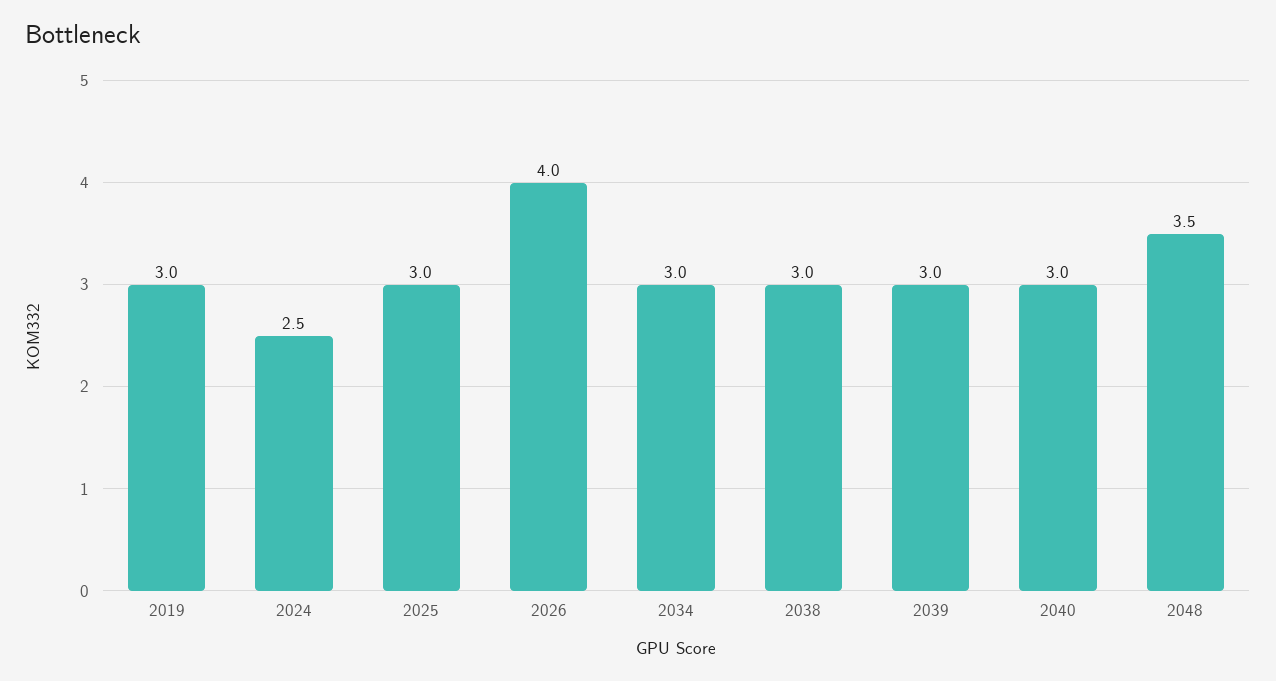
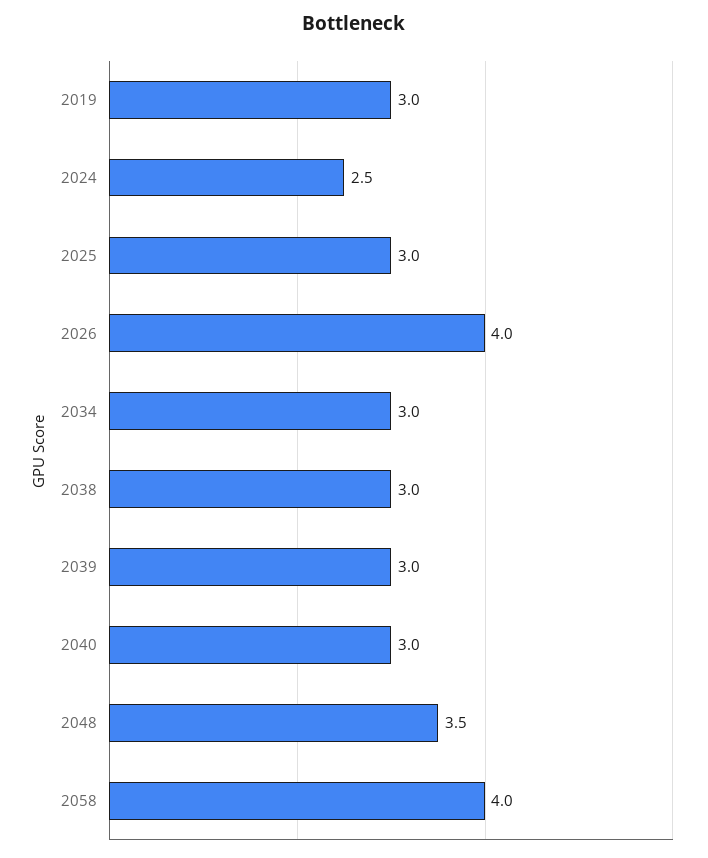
2058: none -> 4

